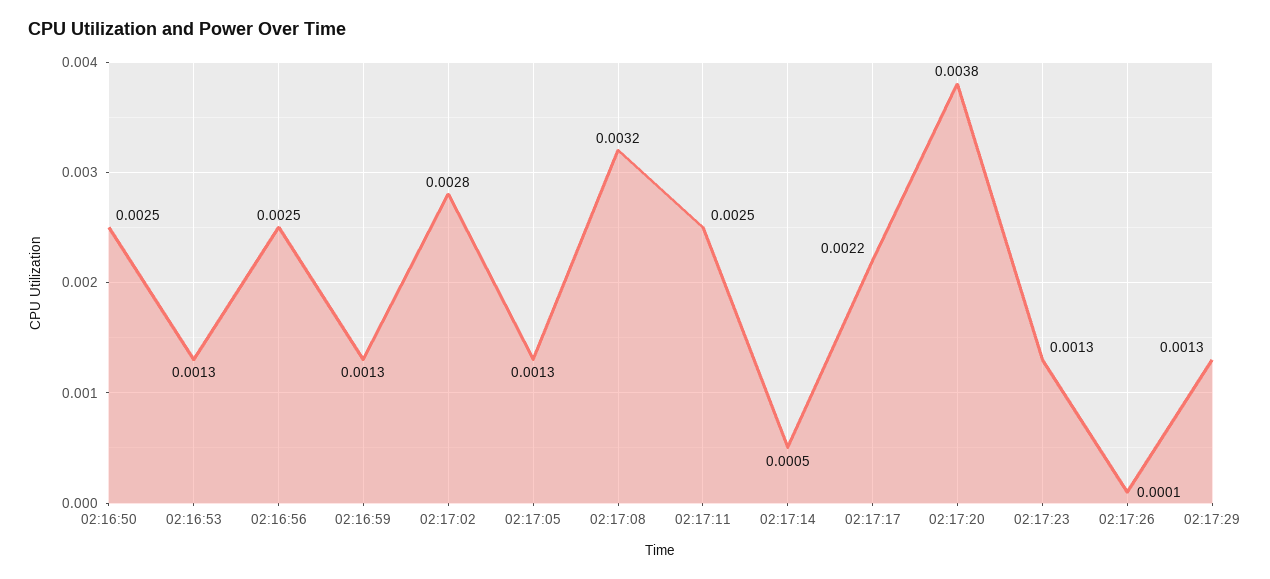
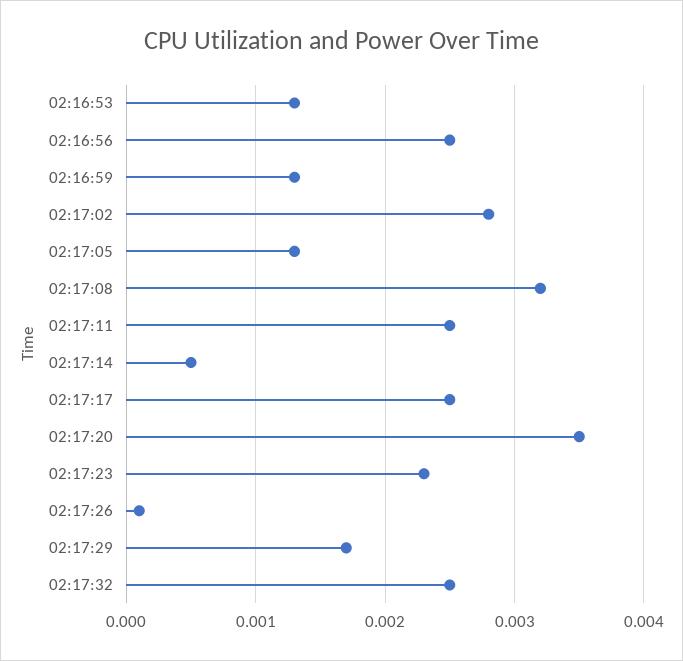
02:16:50: 0.0025 -> none
02:17:17: 0.0022 -> 0.0025
02:17:20: 0.0038 -> 0.0035
02:17:23: 0.0013 -> 0.0023
02:17:29: 0.0013 -> 0.0017
02:17:32: none -> 0.0025

